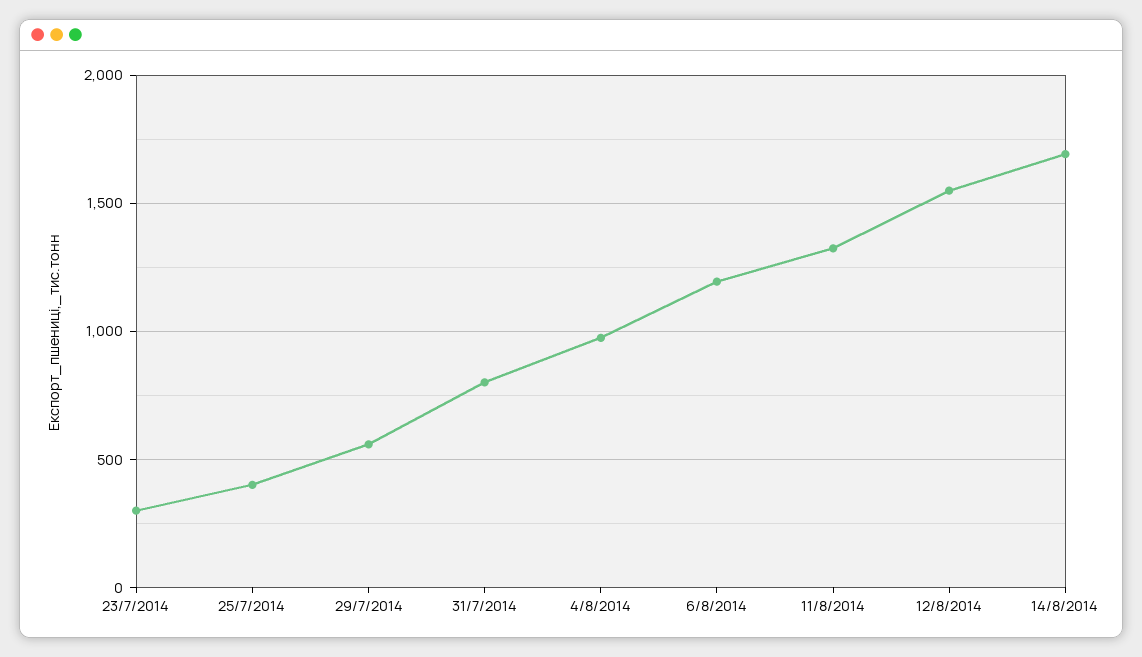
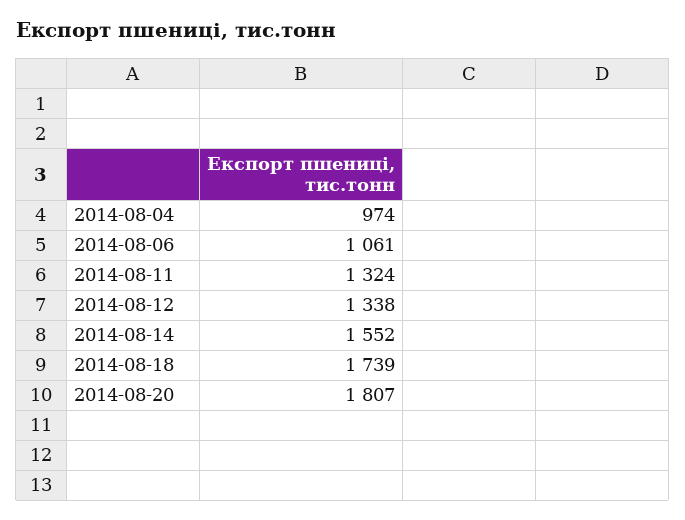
23/7/2014: 300 -> none
25/7/2014: 400 -> none
29/7/2014: 550 -> none
31/7/2014: 800 -> none
6/8/2014: 1200 -> 1061
12/8/2014: 1550 -> 1338
14/8/2014: 1700 -> 1552
2014-08-18: none -> 1739
2014-08-20: none -> 1807

